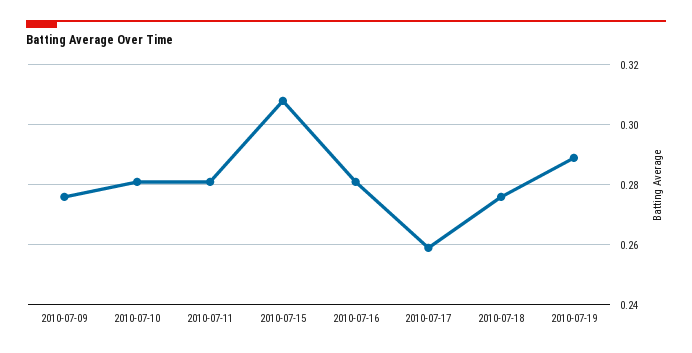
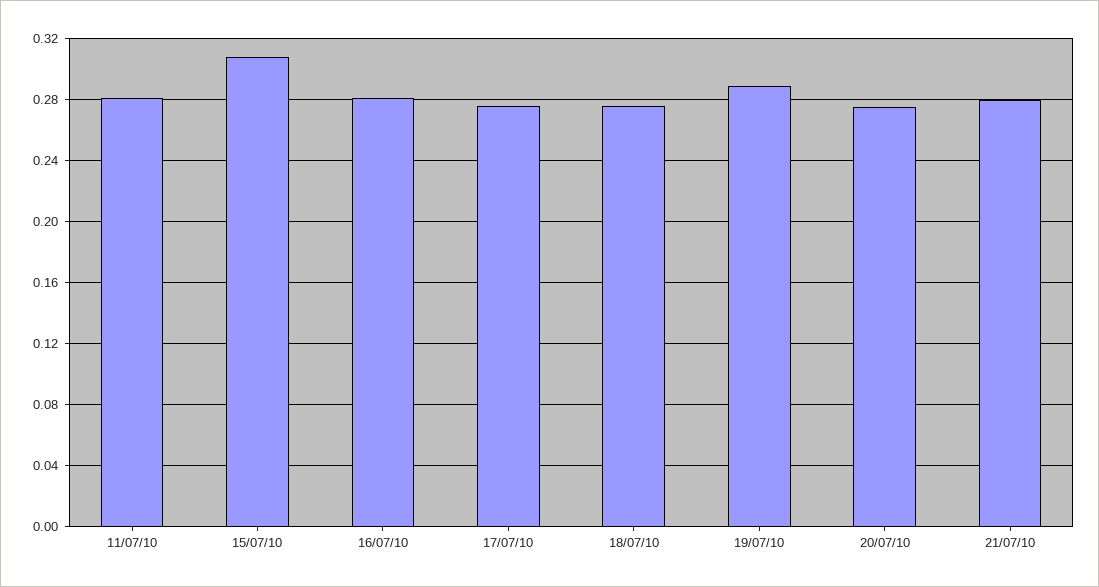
2010-07-09: 0.275 -> none
2010-07-10: 0.28 -> none
2010-07-17: 0.26 -> 0.275
20/07/10: none -> 0.275
21/07/10: none -> 0.28

